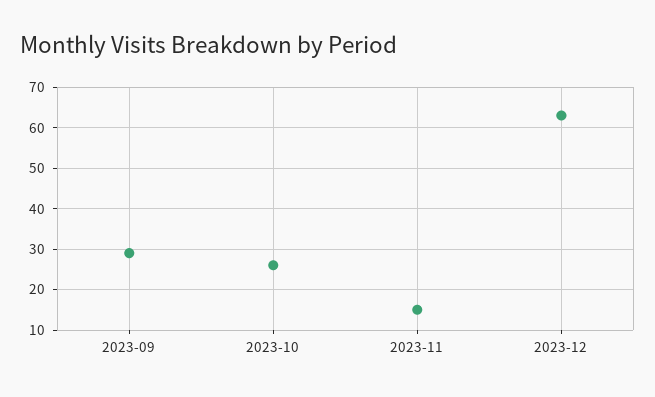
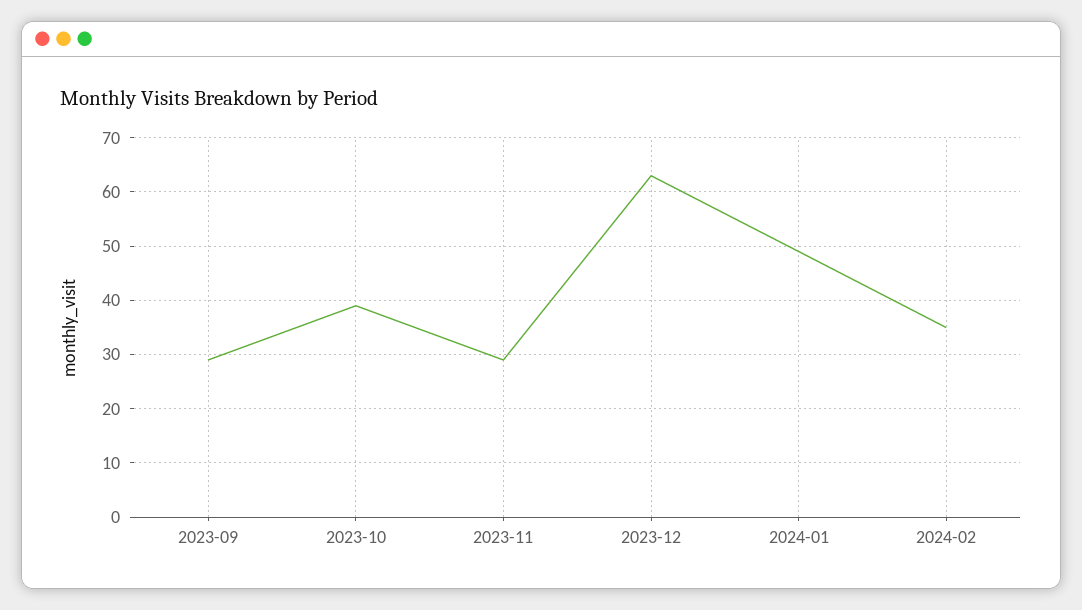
2023-10: 25 -> 40
2023-11: 15 -> 30
2024-01: none -> 50
2024-02: none -> 35

